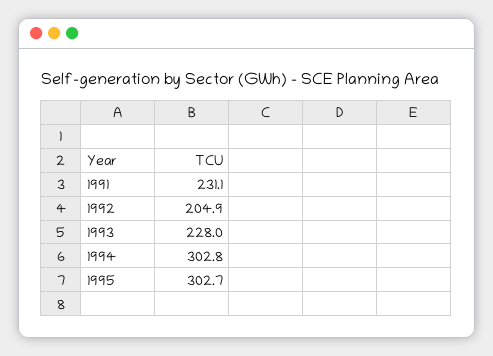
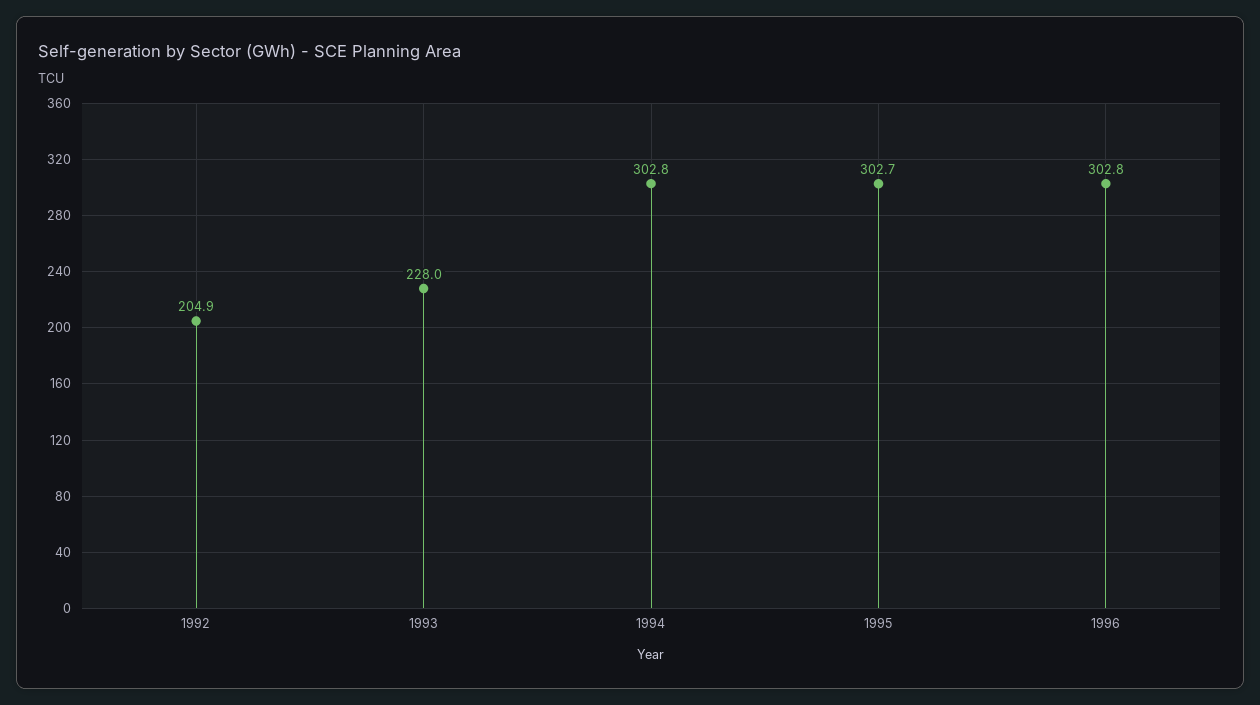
1991: 231.1 -> none
1996: none -> 302.8

